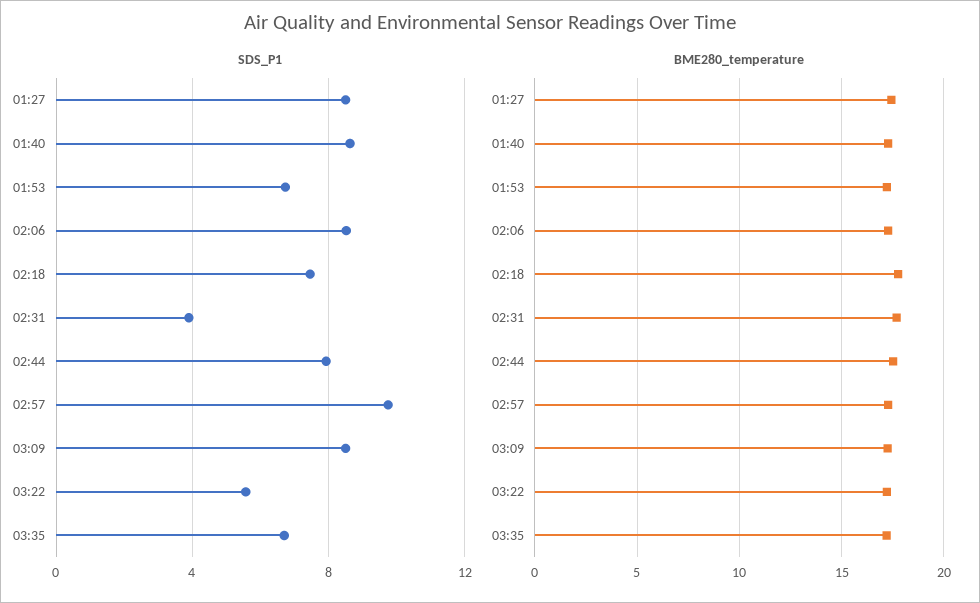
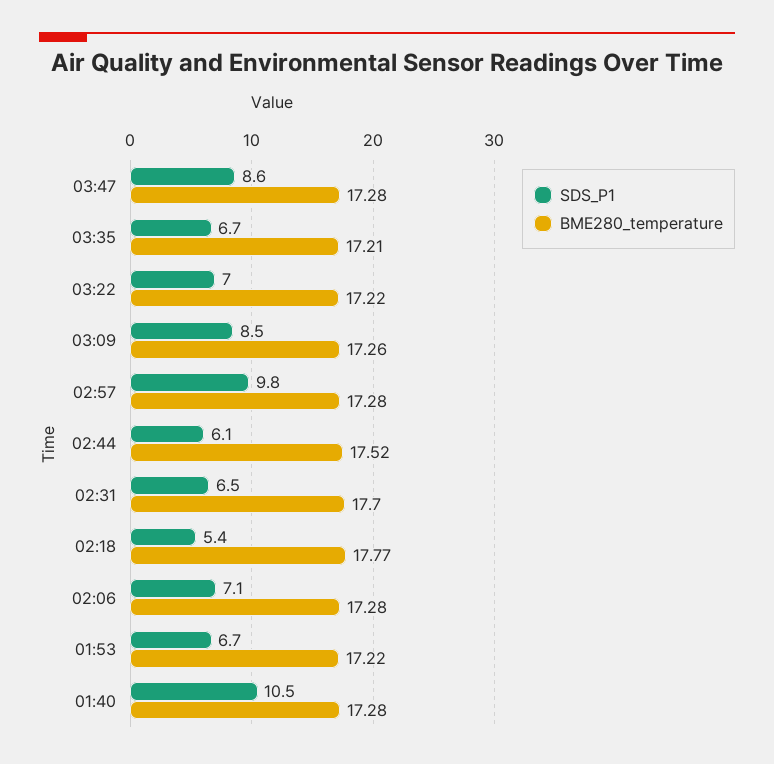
SDS_P1, 01:27: 8.5 -> none
SDS_P1, 01:40: 8.5 -> 10.5
SDS_P1, 02:06: 8.5 -> 7.1
SDS_P1, 02:18: 7.5 -> 5.4
SDS_P1, 02:31: 4 -> 6.5
SDS_P1, 02:44: 8 -> 6.1
SDS_P1, 03:22: 5.5 -> 7
BME280_temperature, 01:27: 17.5 -> none
SDS_P1, 03:47: none -> 8.6
BME280_temperature, 03:47: none -> 17.28

